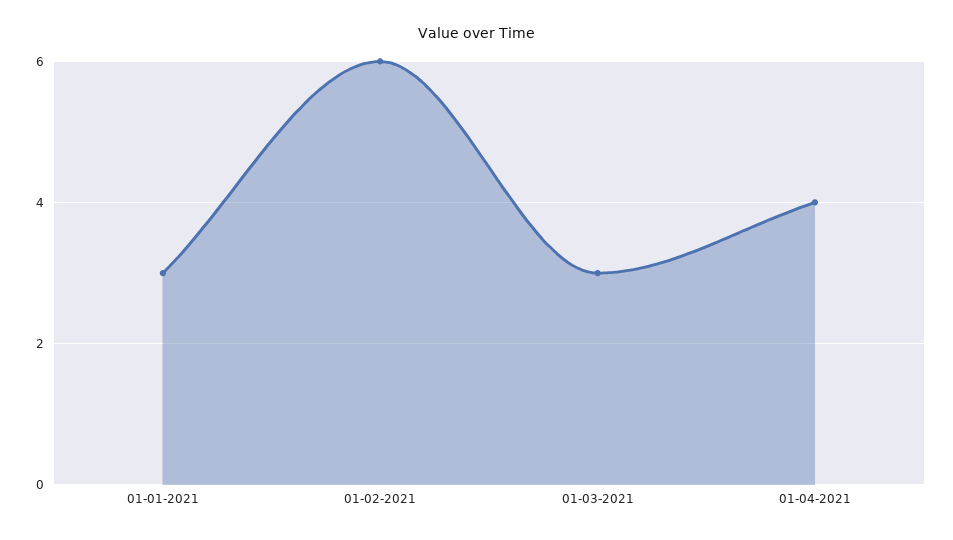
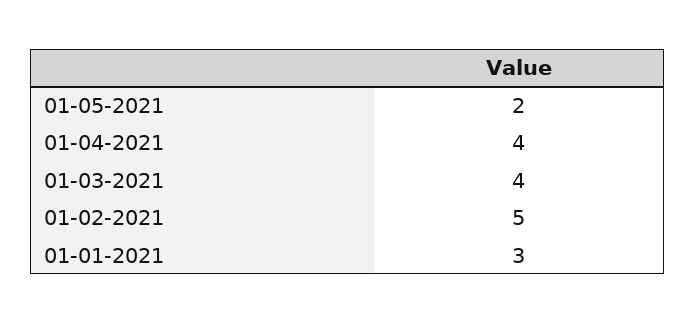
01-02-2021: 6 -> 5
01-03-2021: 3 -> 4
01-05-2021: none -> 2

